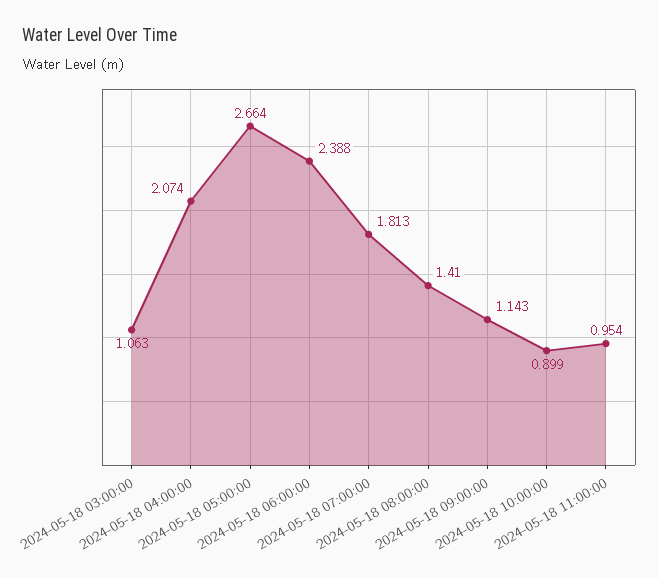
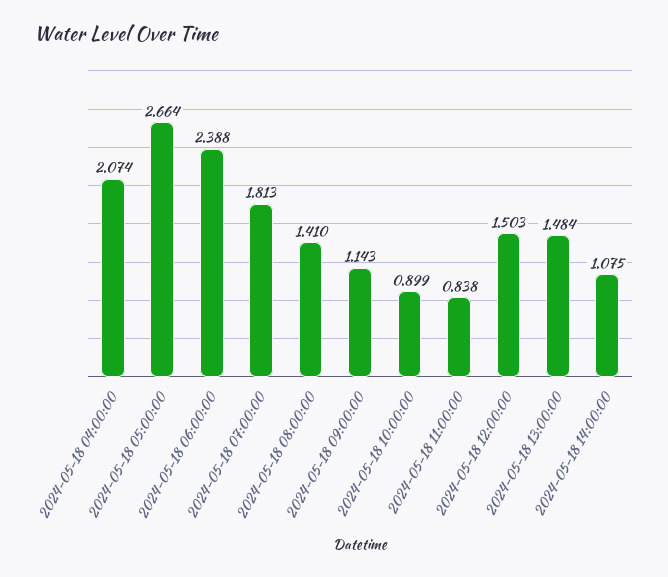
2024-05-18 03:00:00: 1.063 -> none
2024-05-18 11:00:00: 0.954 -> 0.838
2024-05-18 12:00:00: none -> 1.503
2024-05-18 13:00:00: none -> 1.484
2024-05-18 14:00:00: none -> 1.075

